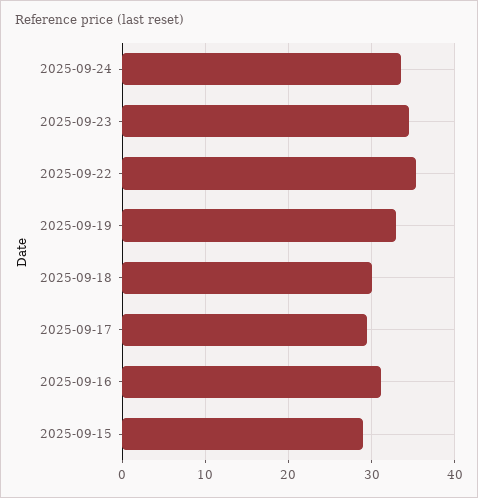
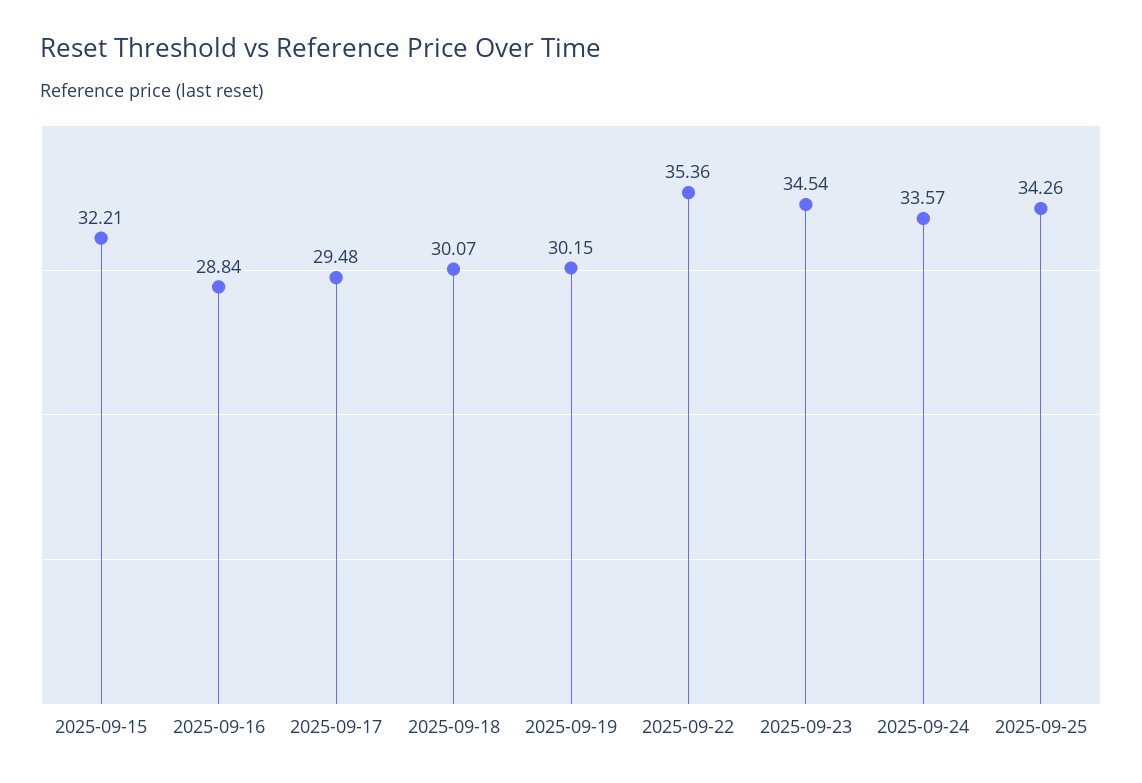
2025-09-19: 33 -> 30.15
2025-09-16: 31 -> 28.84
2025-09-15: 29 -> 32.21
2025-09-25: none -> 34.26

